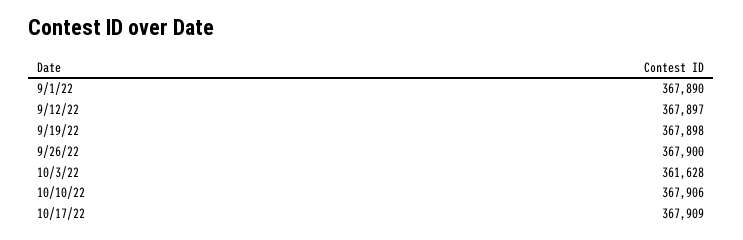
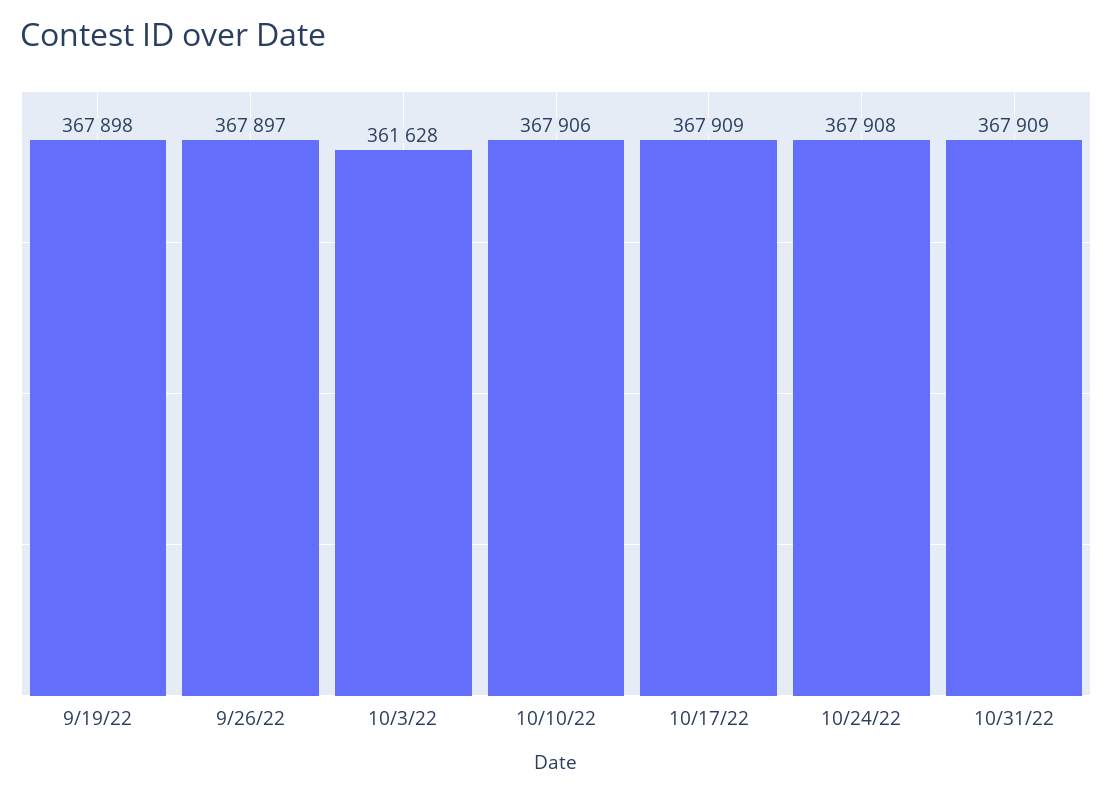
9/1/22: 367890 -> none
9/12/22: 367897 -> none
9/26/22: 367900 -> 367897
10/24/22: none -> 367908
10/31/22: none -> 367909

